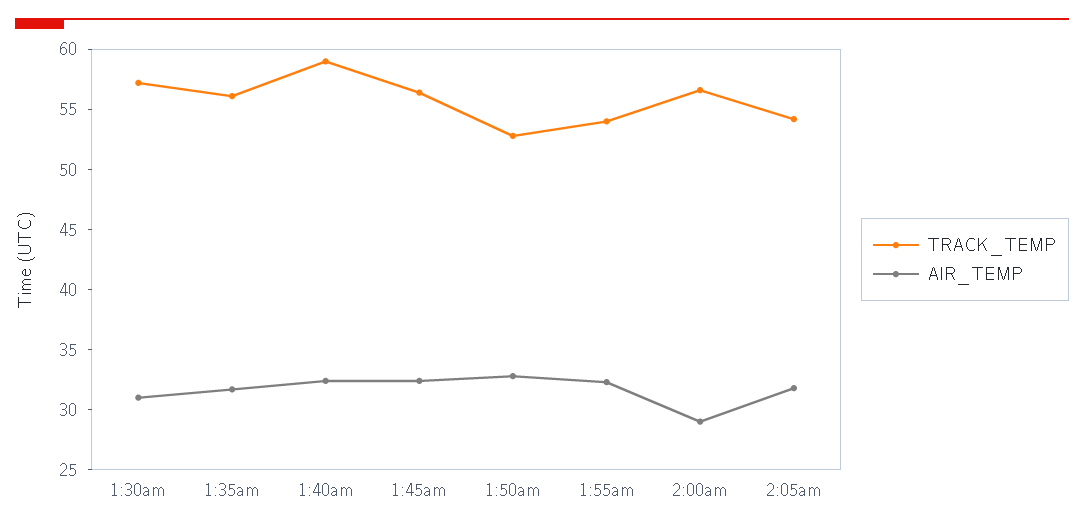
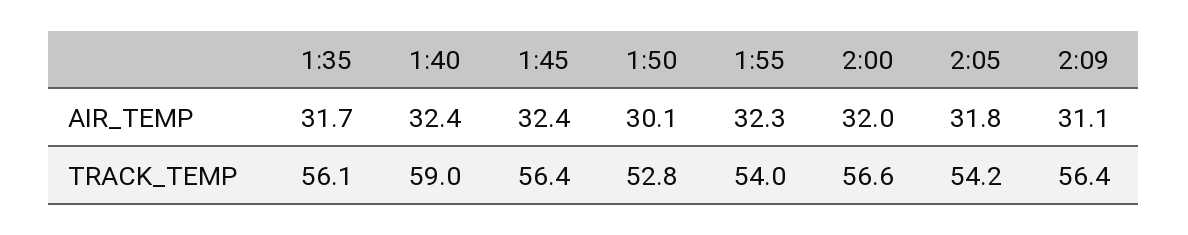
TRACK_TEMP, 1:30am: 57 -> none
AIR_TEMP, 1:30am: 31 -> none
AIR_TEMP, 1:50am: 33 -> 30.1
AIR_TEMP, 2:00am: 29 -> 32
AIR_TEMP, 2:09: none -> 31.1
TRACK_TEMP, 2:09: none -> 56.4

